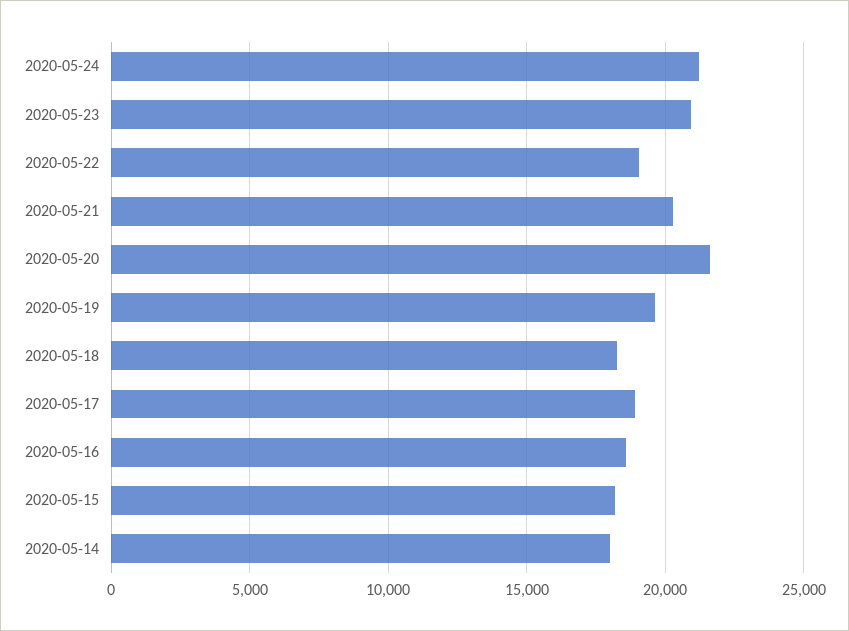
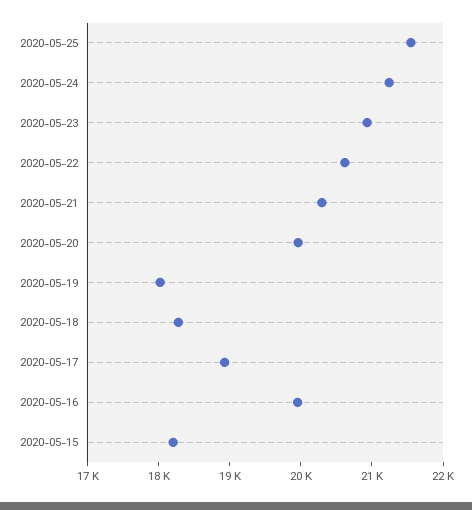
2020-05-22: 19000 -> 20600
2020-05-20: 21500 -> 20000
2020-05-19: 19500 -> 18000
2020-05-16: 18500 -> 20000
2020-05-14: 18000 -> none
2020-05-25: none -> 21600

